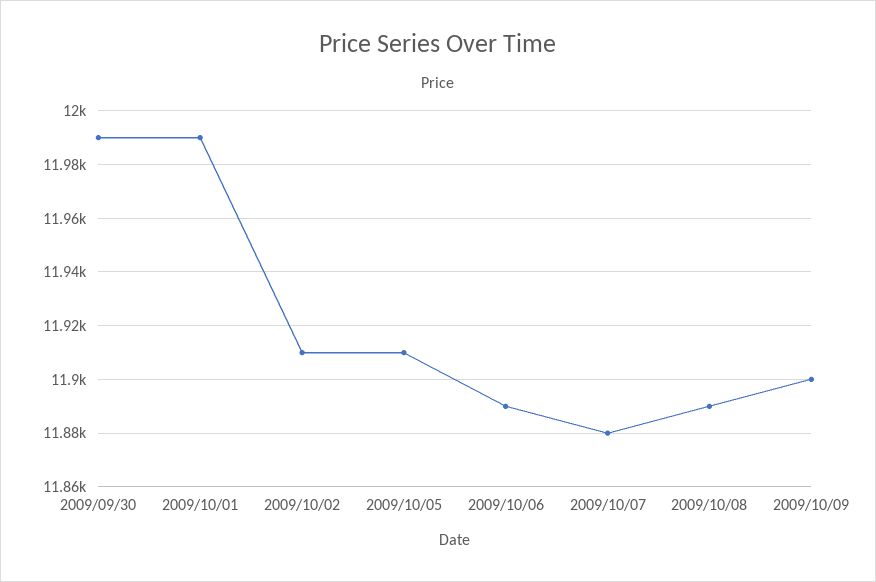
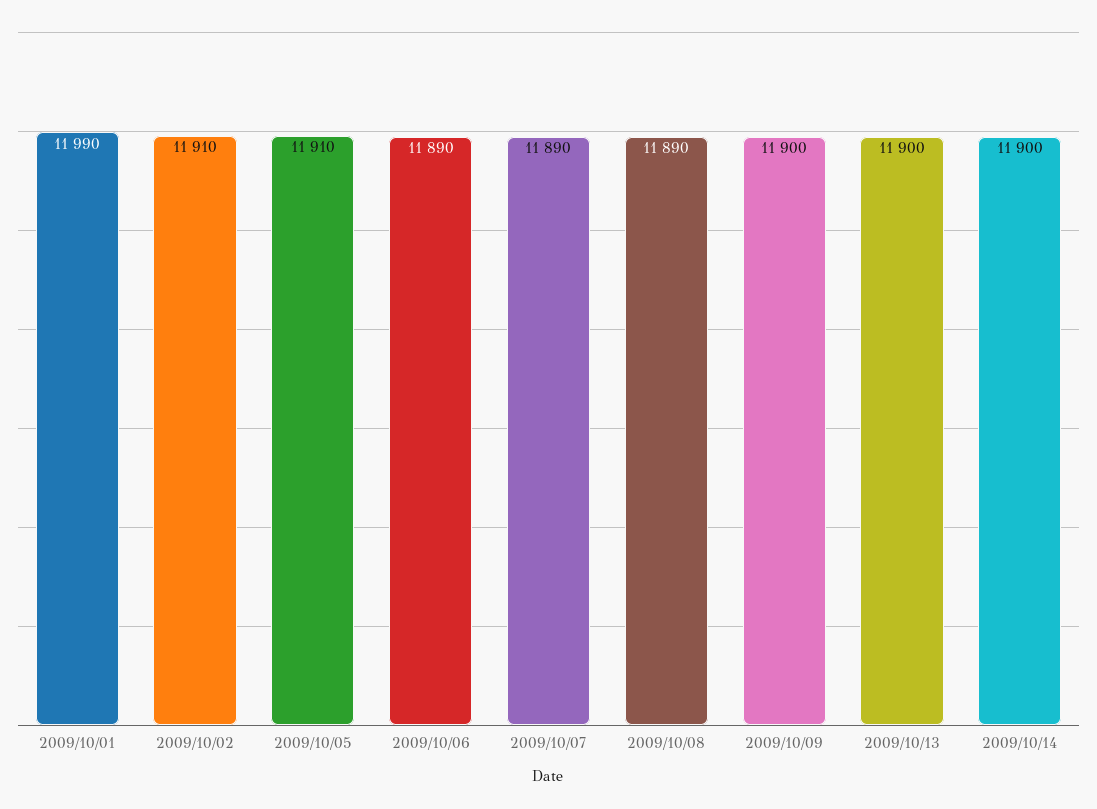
2009/09/30: 11990 -> none
2009/10/07: 11880 -> 11890
2009/10/13: none -> 11900
2009/10/14: none -> 11900

